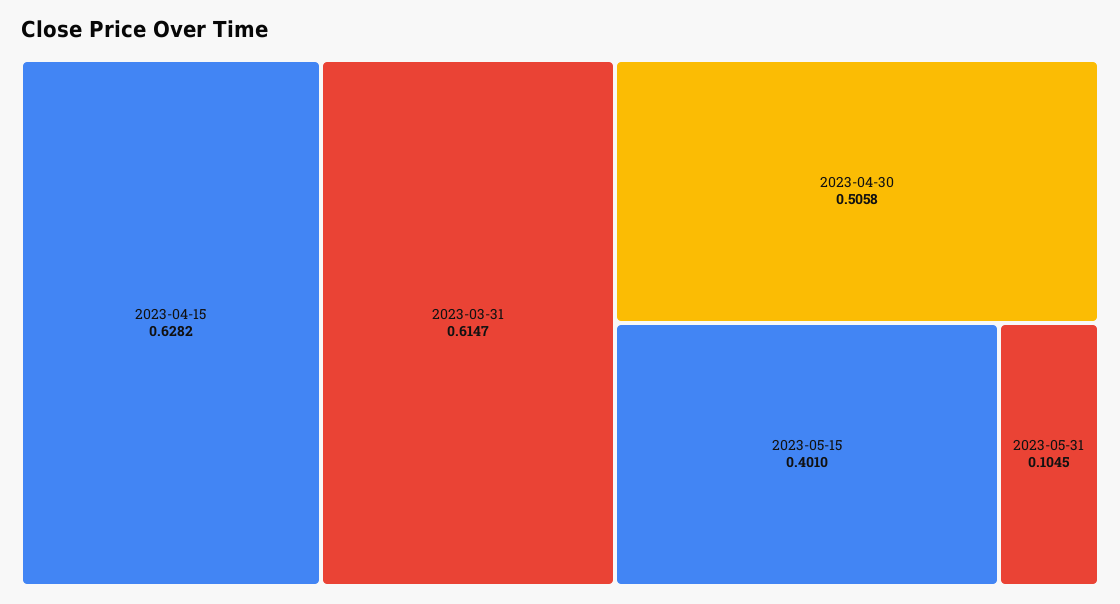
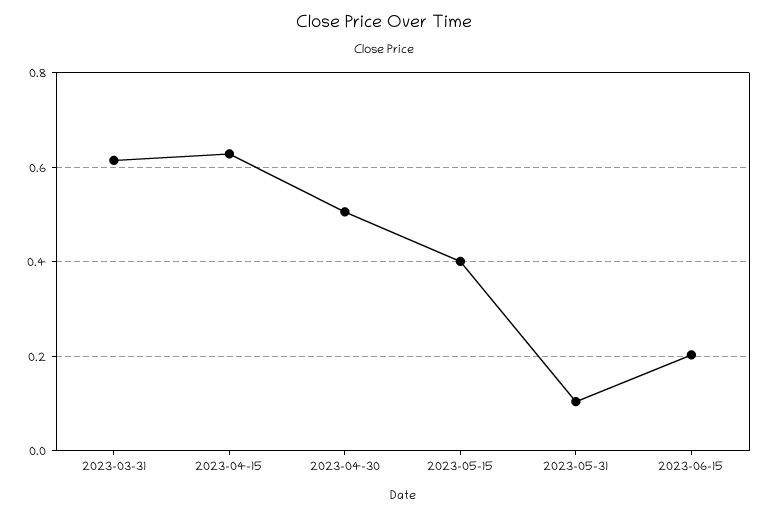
2023-06-15: none -> 0.2

